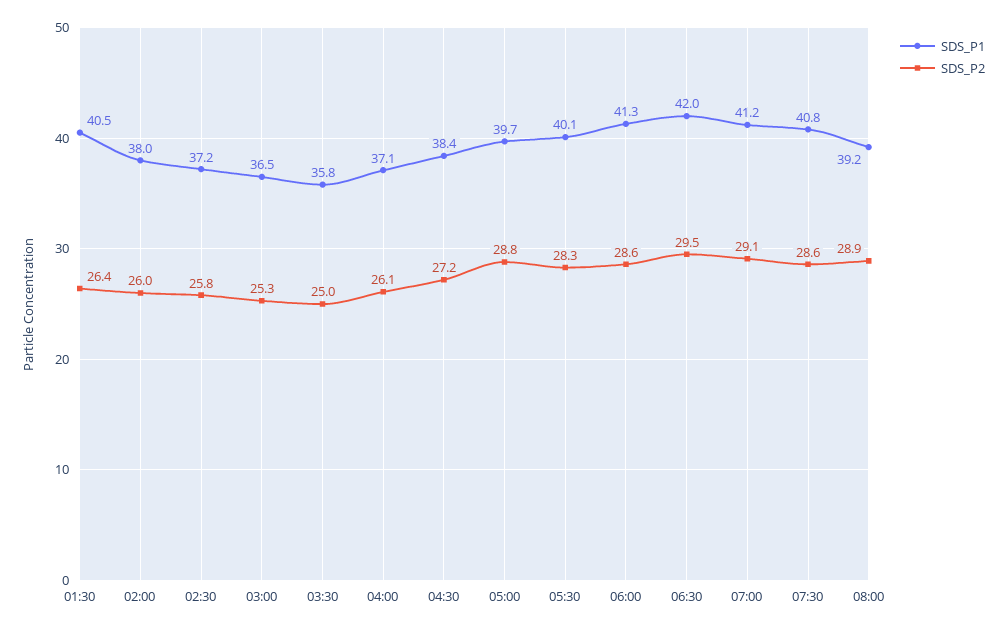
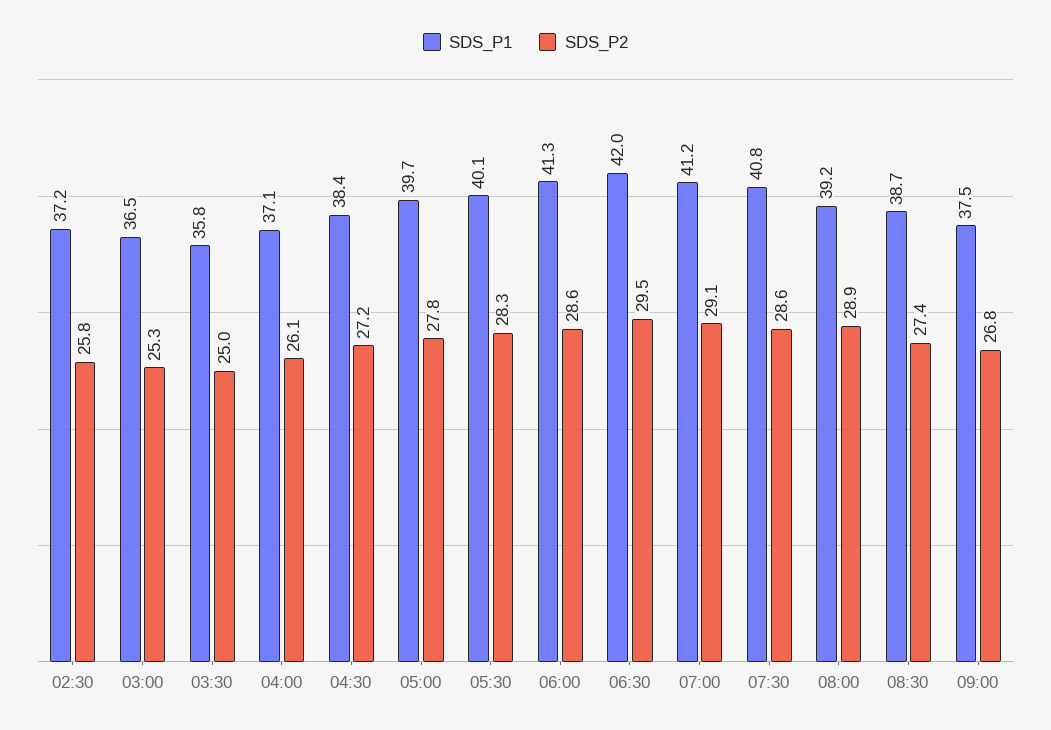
SDS_P1, 01:30: 40.5 -> none
SDS_P2, 01:30: 26.4 -> none
SDS_P1, 02:00: 38 -> none
SDS_P2, 02:00: 26 -> none
SDS_P2, 05:00: 28.8 -> 27.8
SDS_P1, 08:30: none -> 38.7
SDS_P2, 08:30: none -> 27.4
SDS_P1, 09:00: none -> 37.5
SDS_P2, 09:00: none -> 26.8

